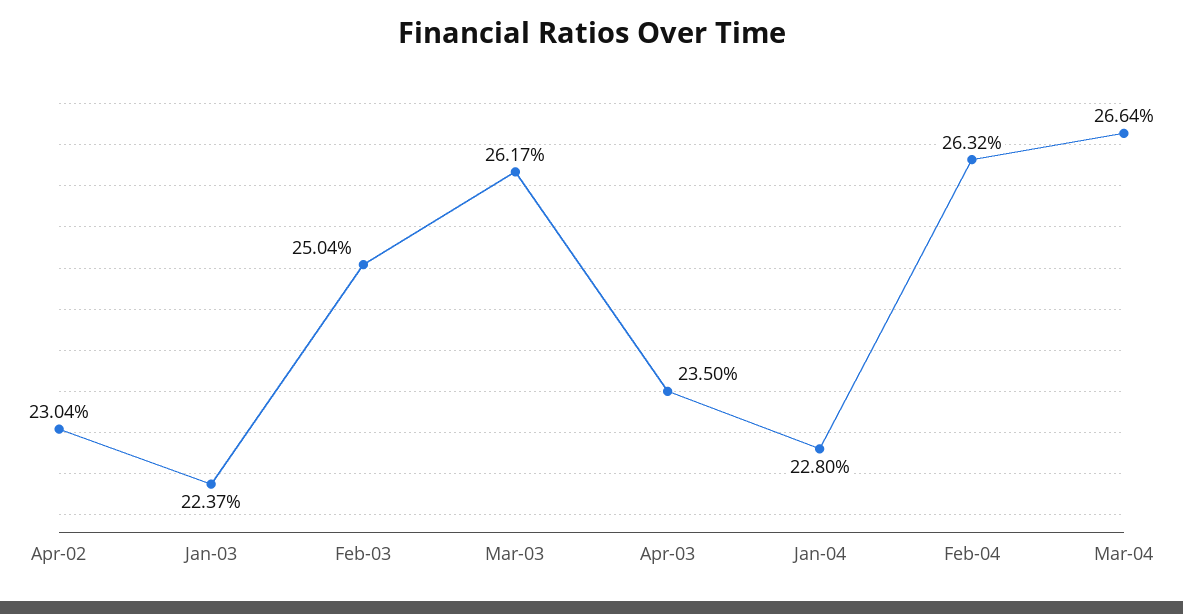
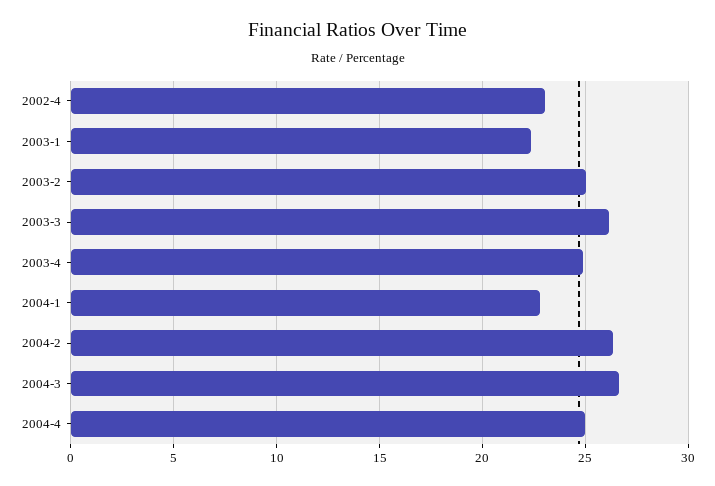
Apr-03: 23.5 -> 25
2004-4: none -> 25

